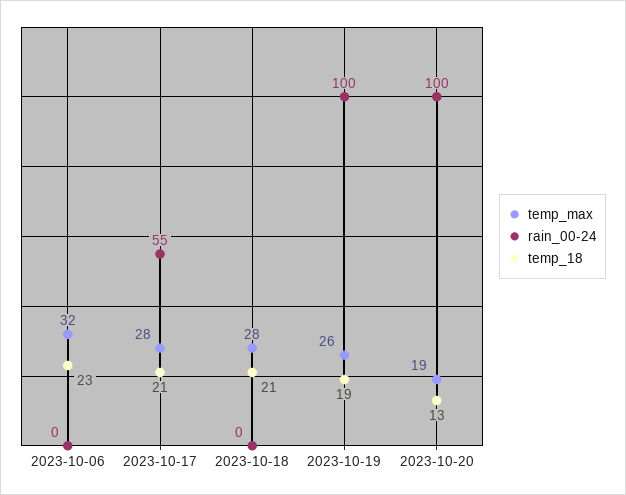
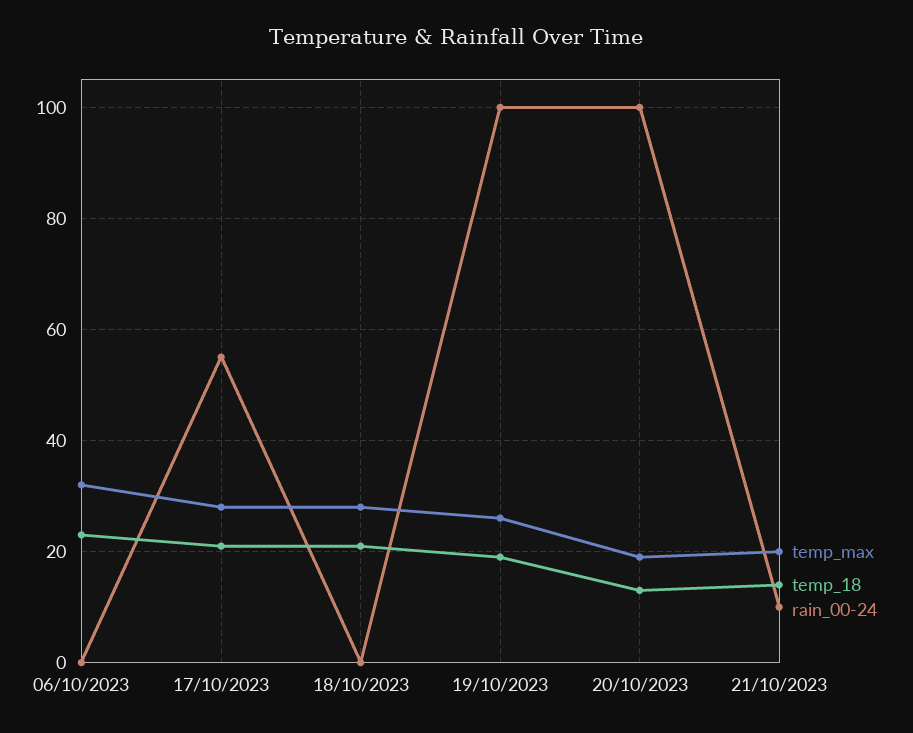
temp_max, 21/10/2023: none -> 20
temp_18, 21/10/2023: none -> 15
rain_00-24, 21/10/2023: none -> 10

